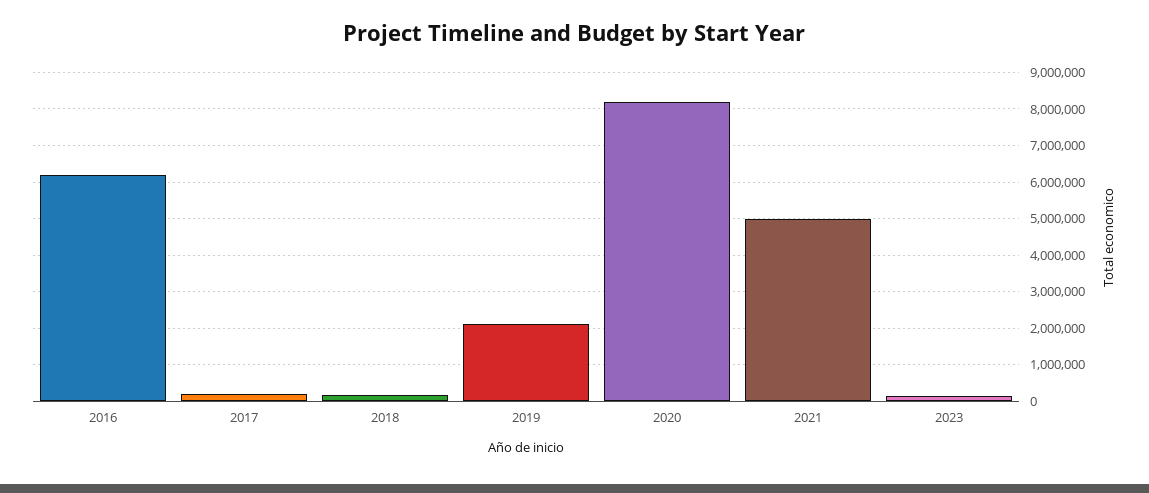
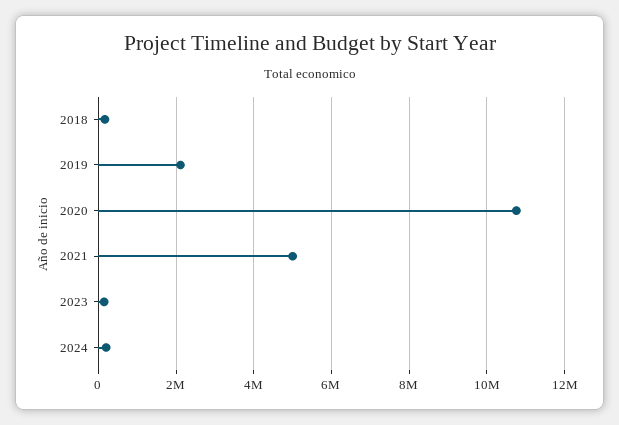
2016: 6200000 -> none
2017: 200000 -> none
2020: 8200000 -> 10800000
2024: none -> 200000

